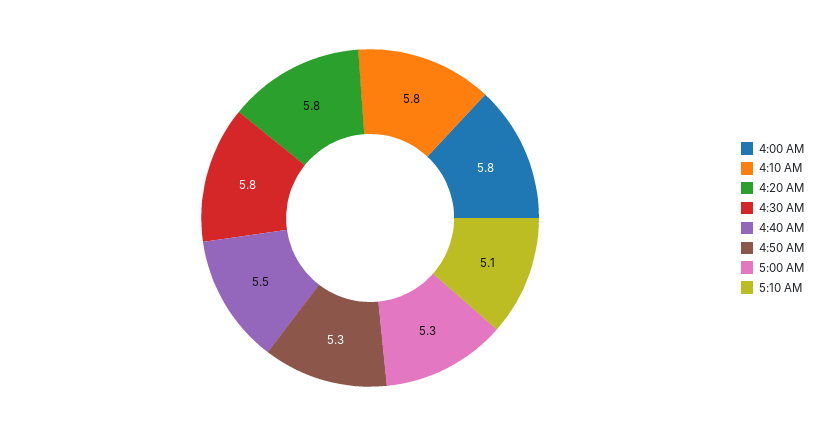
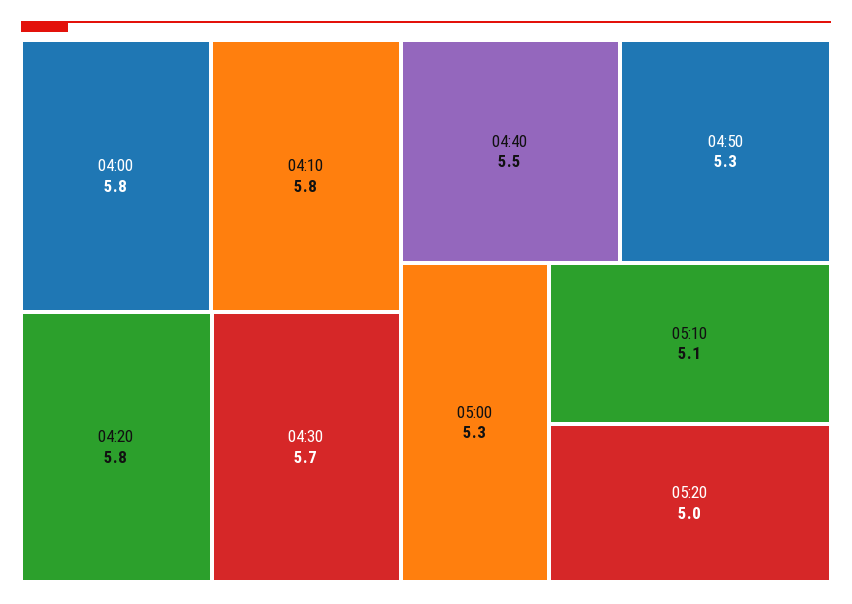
4:30 AM: 5.8 -> 5.7
05:20: none -> 5

